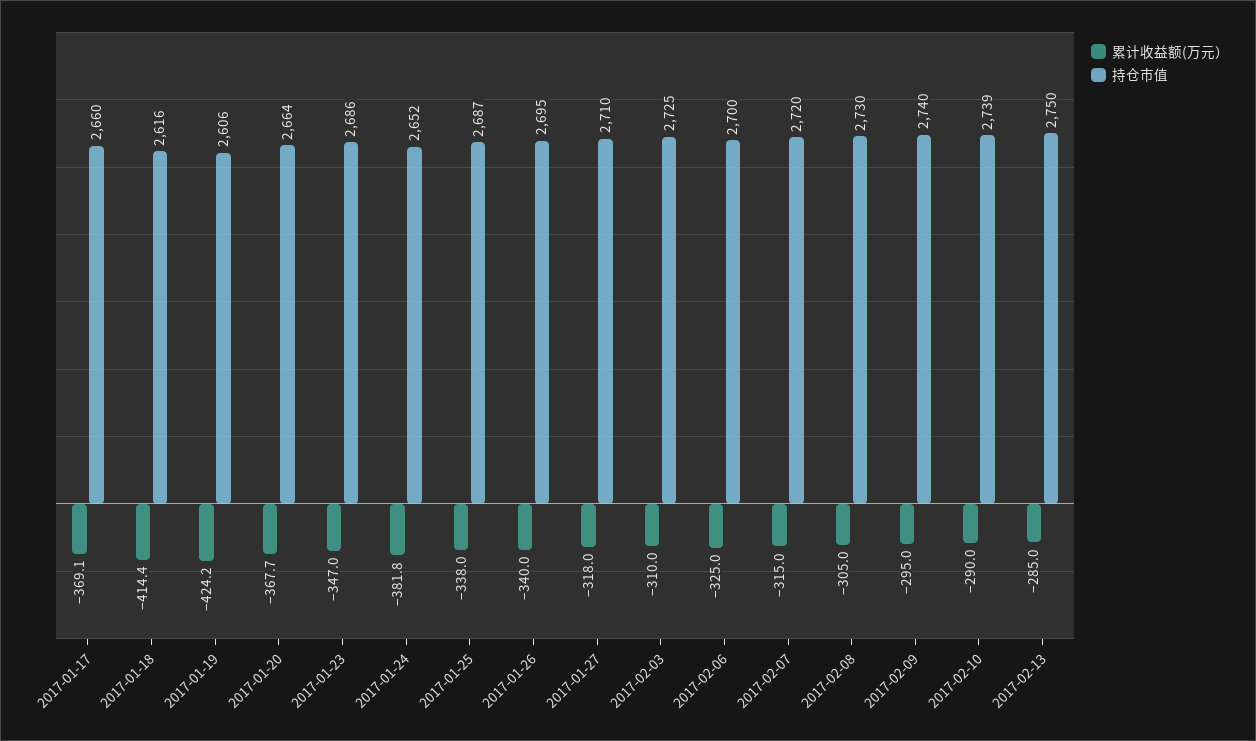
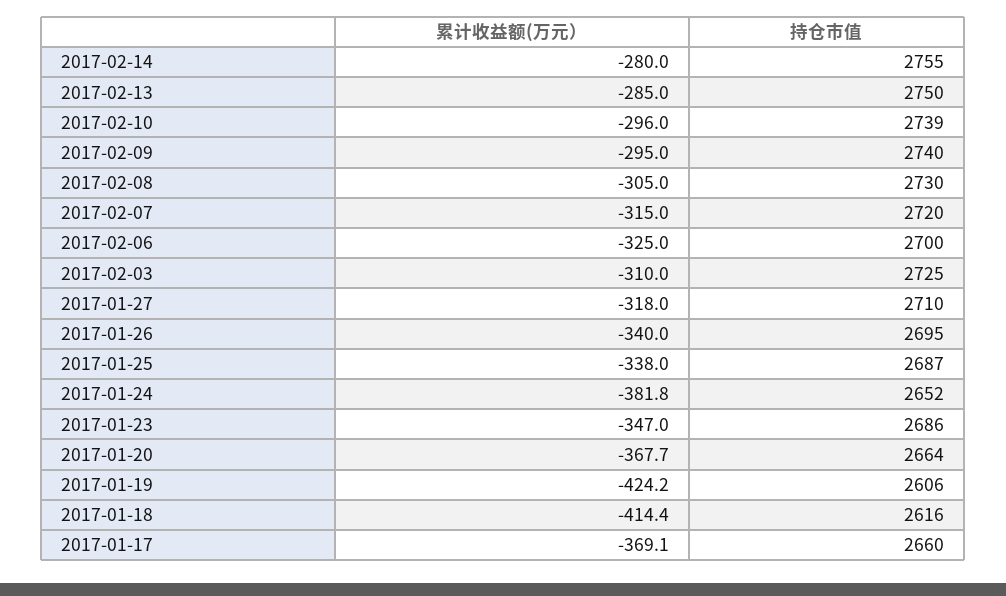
累计收益额(万元）, 2017-02-10: -290 -> -296
累计收益额(万元）, 2017-02-14: none -> -280
持仓市值, 2017-02-14: none -> 2755

